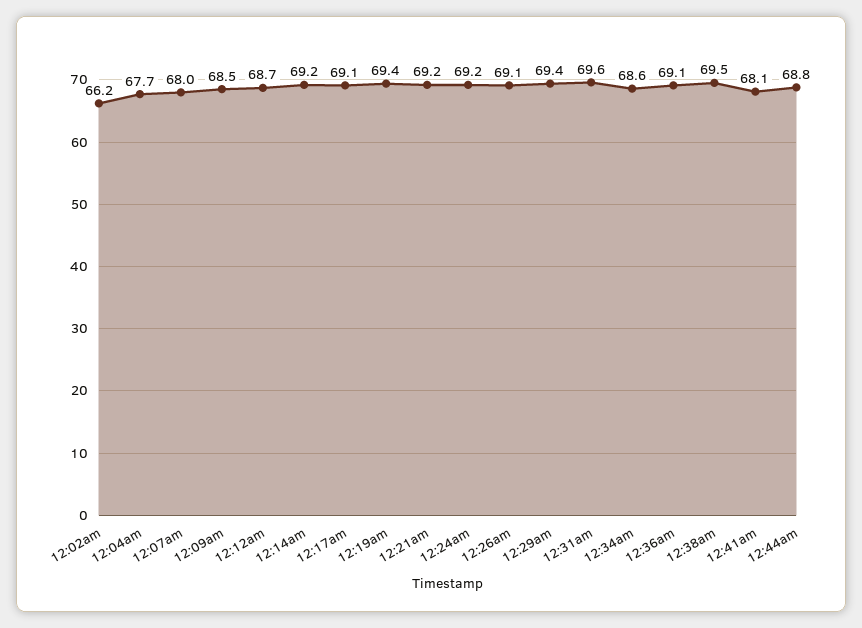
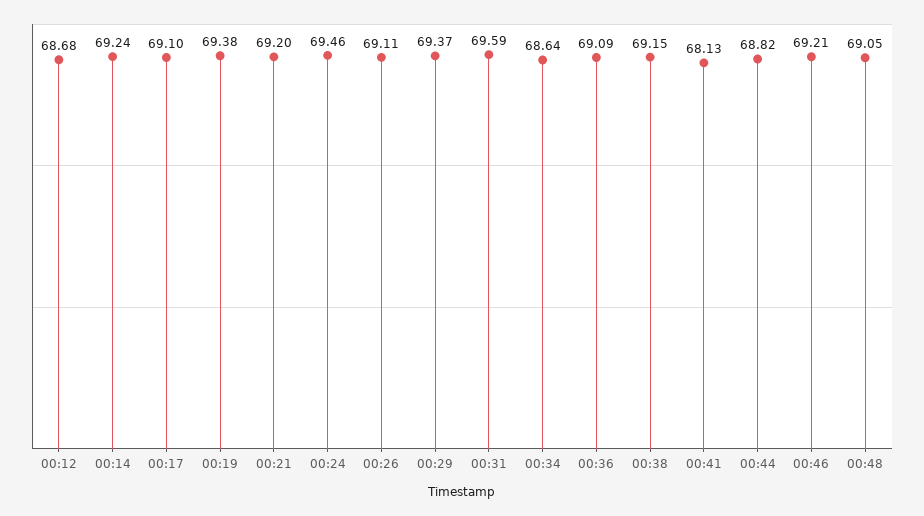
12:02am: 66.2 -> none
12:04am: 67.7 -> none
12:07am: 68 -> none
12:09am: 68.5 -> none
12:24am: 69.2 -> 69.46
12:38am: 69.5 -> 69.15
00:46: none -> 69.21
00:48: none -> 69.05

